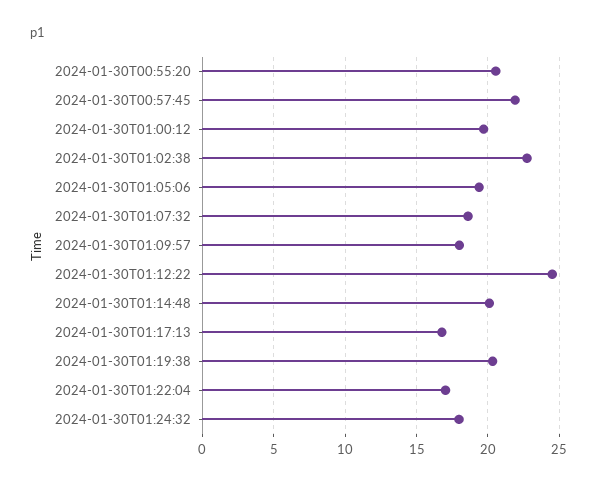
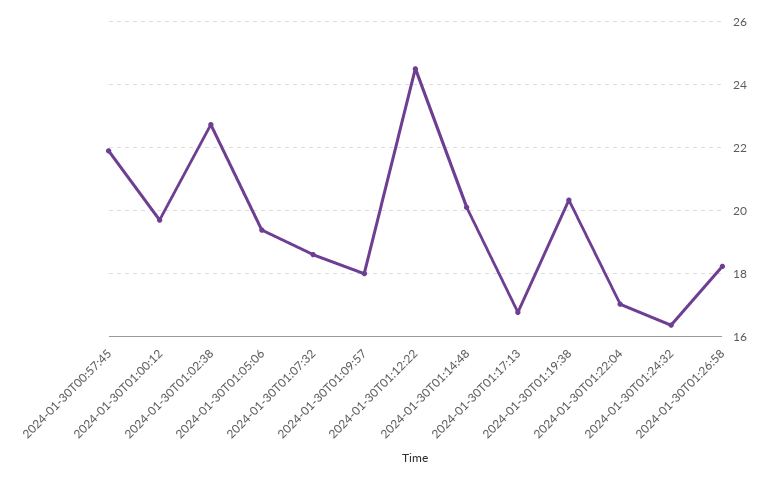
2024-01-30T00:55:20: 20.5 -> none
2024-01-30T01:24:32: 18 -> 16.4
2024-01-30T01:26:58: none -> 18.2

